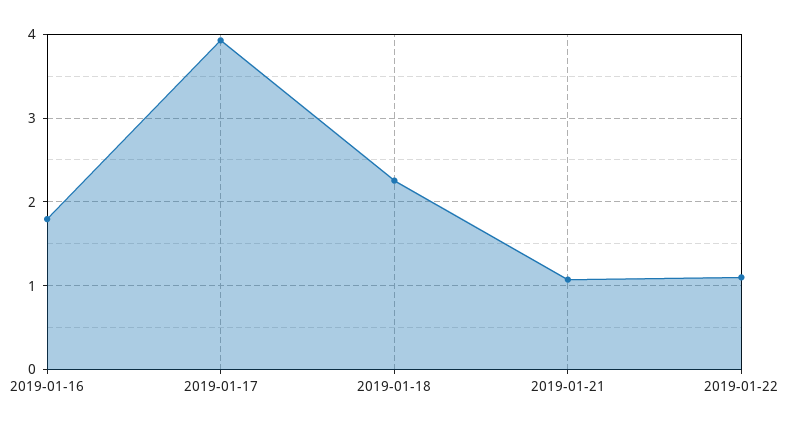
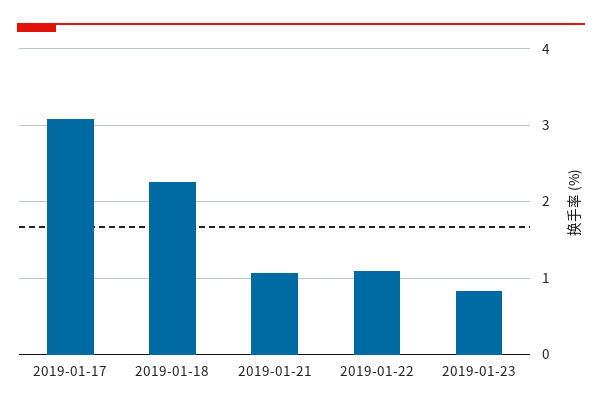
2019-01-16: 1.8 -> none
2019-01-17: 3.9 -> 3.1
2019-01-23: none -> 0.8

